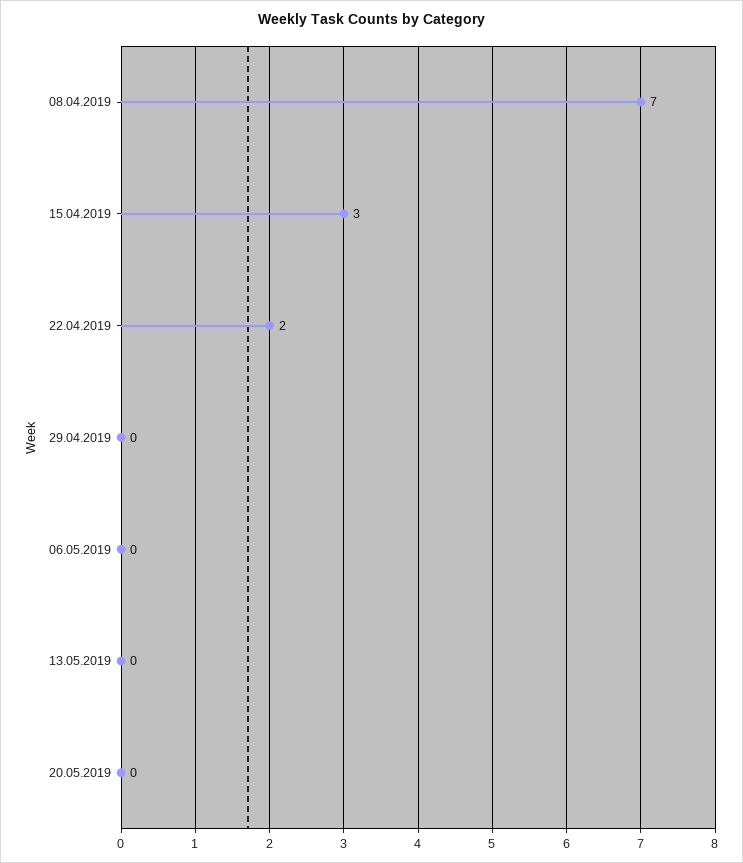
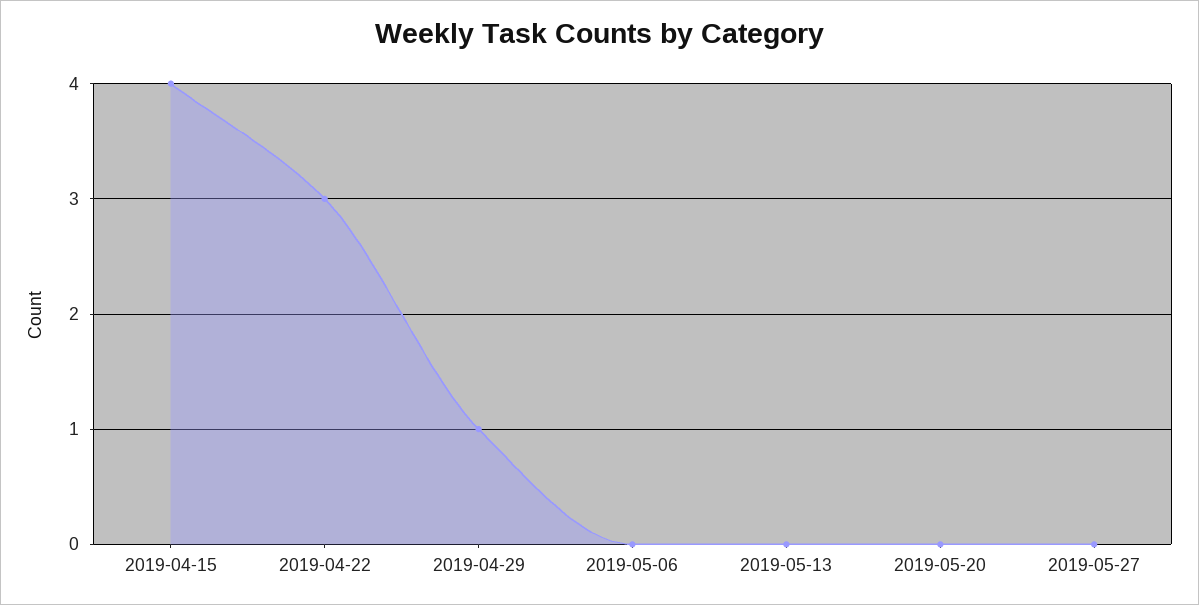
08.04.2019: 7 -> none
15.04.2019: 3 -> 4
22.04.2019: 2 -> 3
29.04.2019: 0 -> 1
2019-05-27: none -> 0

